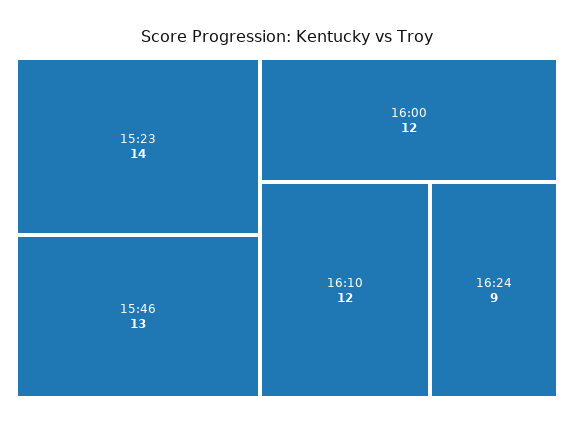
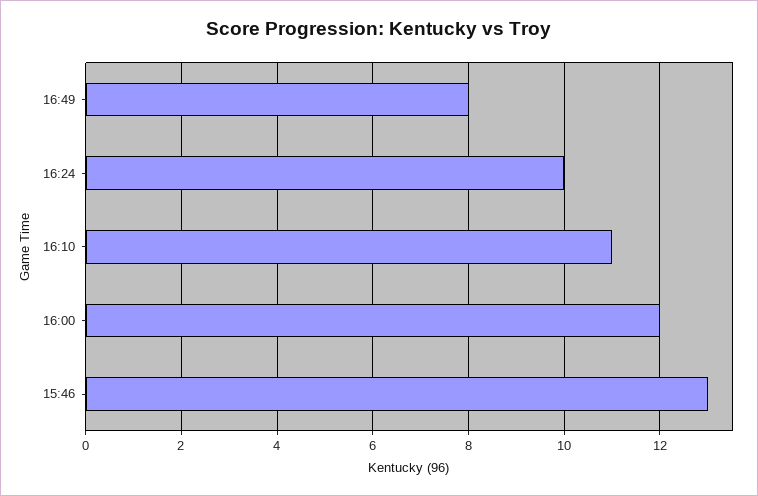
15:23: 14 -> none
16:10: 12 -> 11
16:24: 9 -> 10
16:49: none -> 8

